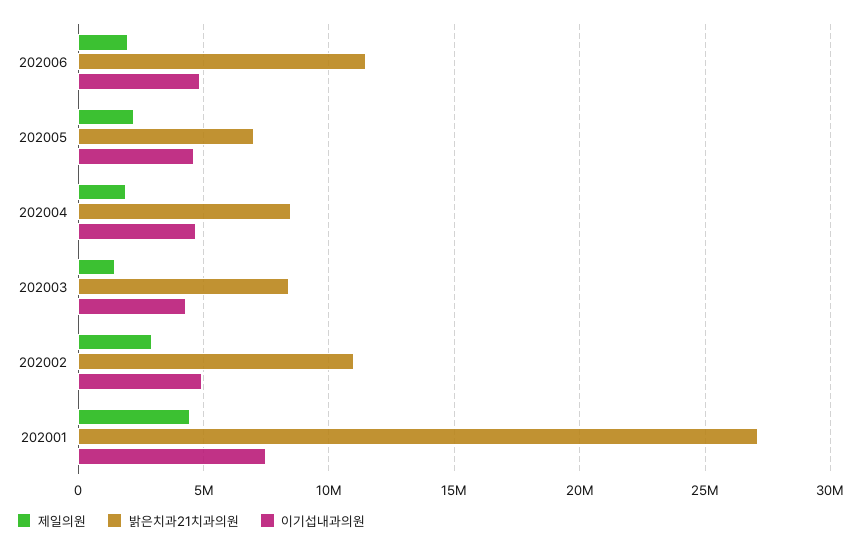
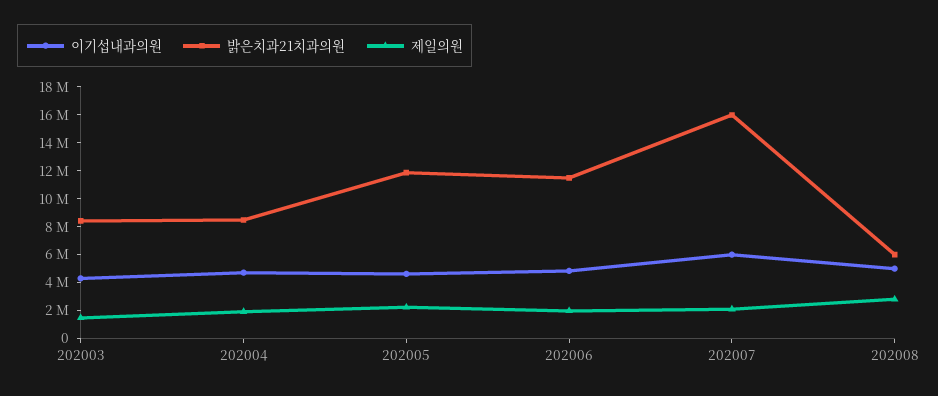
밝은치과21치과의원, 202005: 7000000 -> 12000000
제일의원, 202002: 3000000 -> none
밝은치과21치과의원, 202002: 11000000 -> none
이기섭내과의원, 202002: 5000000 -> none
제일의원, 202001: 4500000 -> none
밝은치과21치과의원, 202001: 27000000 -> none
이기섭내과의원, 202001: 7500000 -> none
이기섭내과의원, 202007: none -> 6000000
밝은치과21치과의원, 202007: none -> 16000000
제일의원, 202007: none -> 2000000
이기섭내과의원, 202008: none -> 5000000
밝은치과21치과의원, 202008: none -> 6000000
제일의원, 202008: none -> 3000000

